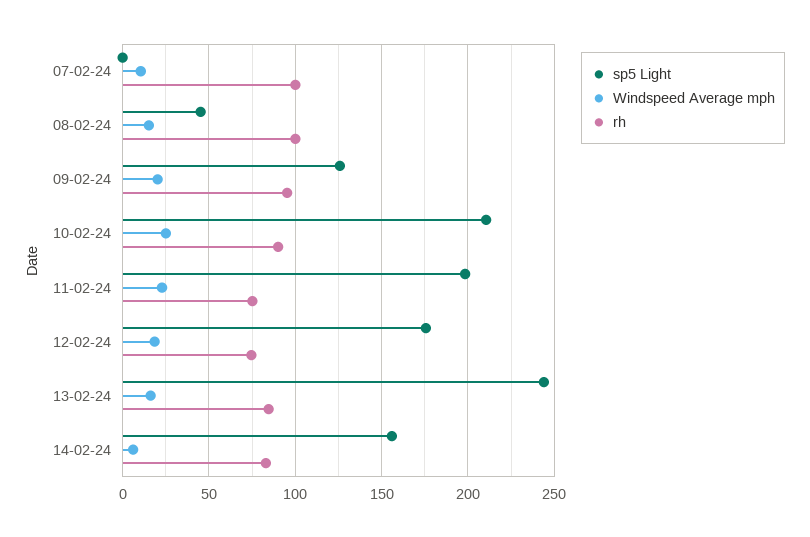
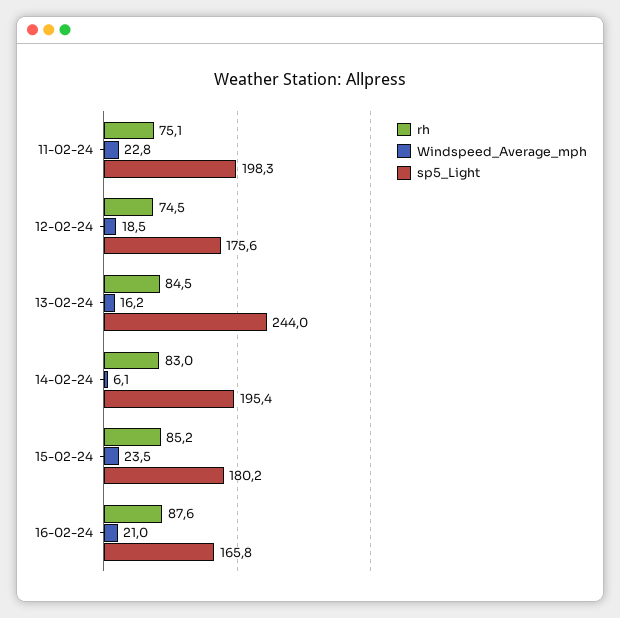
sp5 Light, 07-02-24: 0 -> none
Windspeed Average mph, 07-02-24: 10 -> none
rh, 07-02-24: 100 -> none
sp5 Light, 08-02-24: 45 -> none
Windspeed Average mph, 08-02-24: 15 -> none
rh, 08-02-24: 100 -> none
sp5 Light, 09-02-24: 125 -> none
Windspeed Average mph, 09-02-24: 20 -> none
rh, 09-02-24: 95 -> none
sp5 Light, 10-02-24: 210 -> none
Windspeed Average mph, 10-02-24: 25 -> none
rh, 10-02-24: 90 -> none
sp5 Light, 14-02-24: 155 -> 195.4
rh, 15-02-24: none -> 85.2
Windspeed Average mph, 15-02-24: none -> 23.5
sp5 Light, 15-02-24: none -> 180.2
rh, 16-02-24: none -> 87.6
Windspeed Average mph, 16-02-24: none -> 21
sp5 Light, 16-02-24: none -> 165.8

